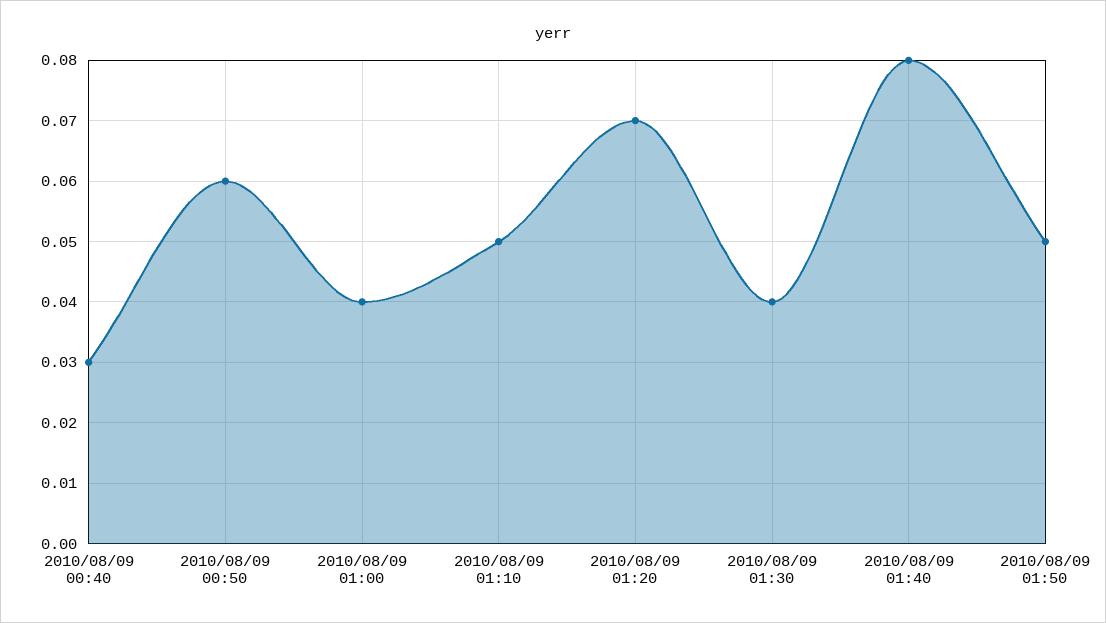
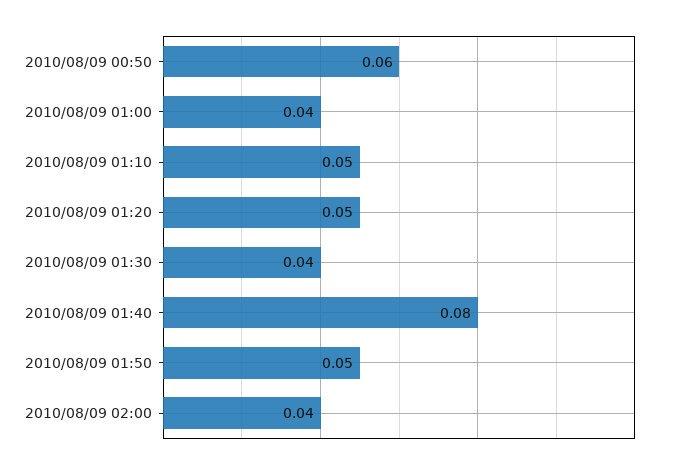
2010/08/09 00:40: 0.03 -> none
2010/08/09 01:20: 0.07 -> 0.05
2010/08/09 02:00: none -> 0.04

